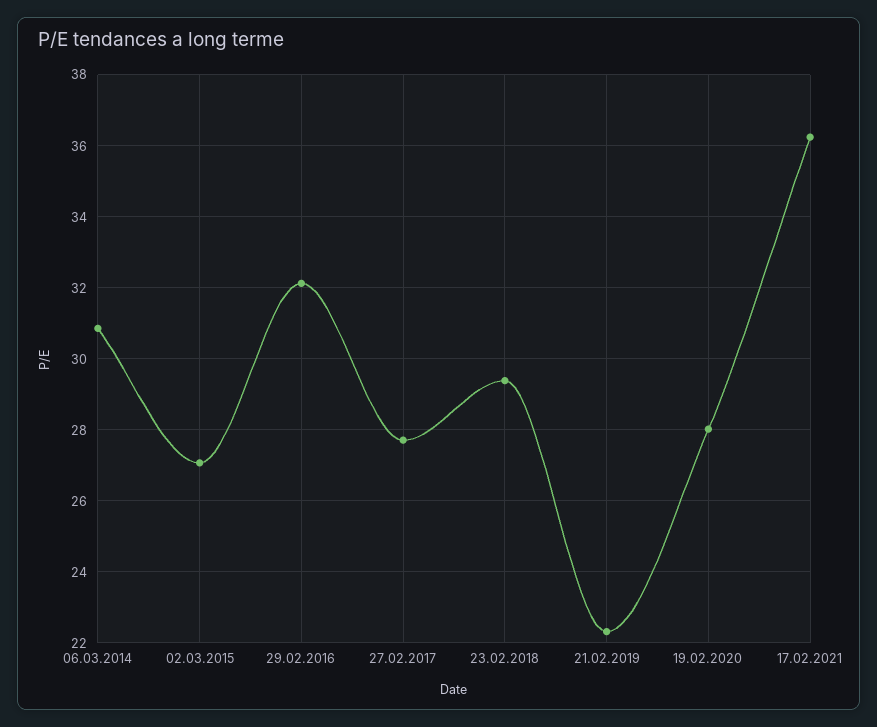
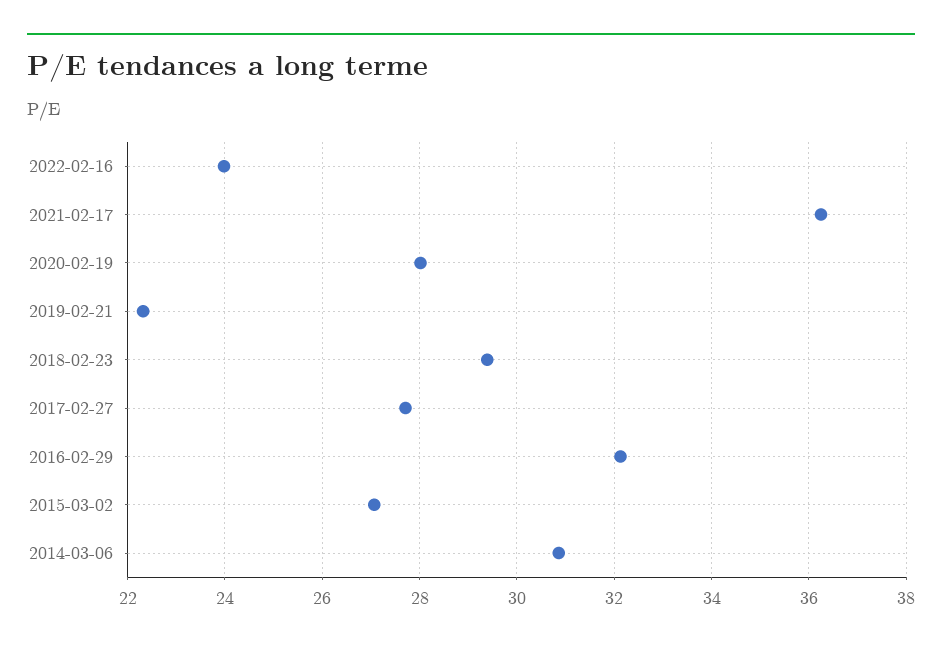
2022-02-16: none -> 24

